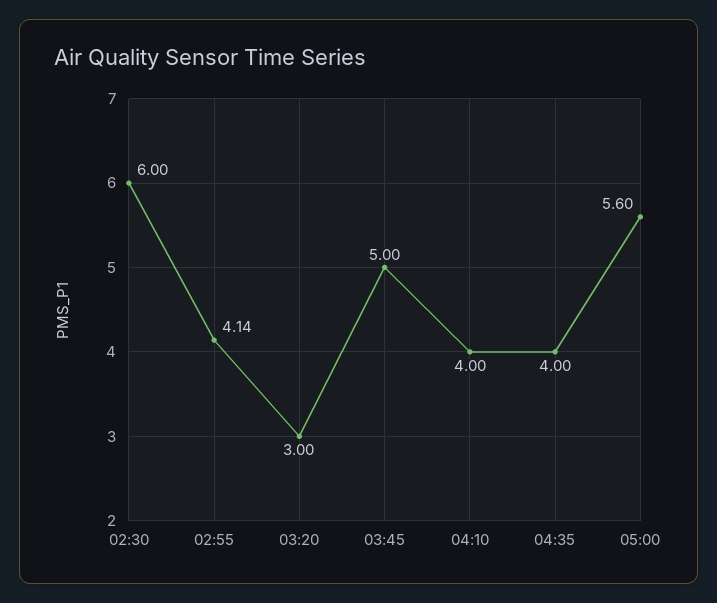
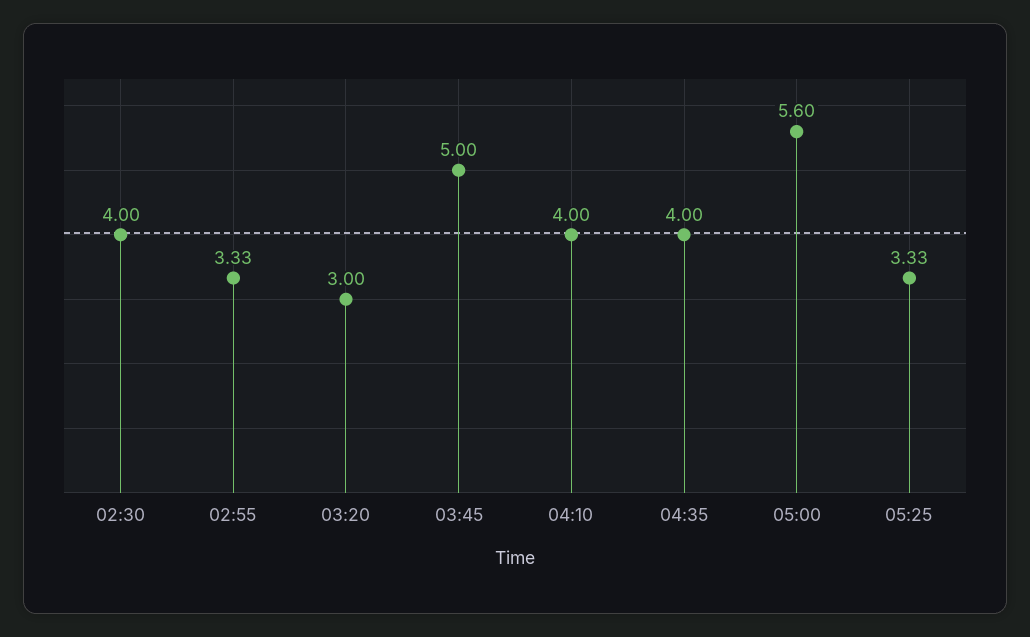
02:30: 6 -> 4
02:55: 4.14 -> 3.33
05:25: none -> 3.33

